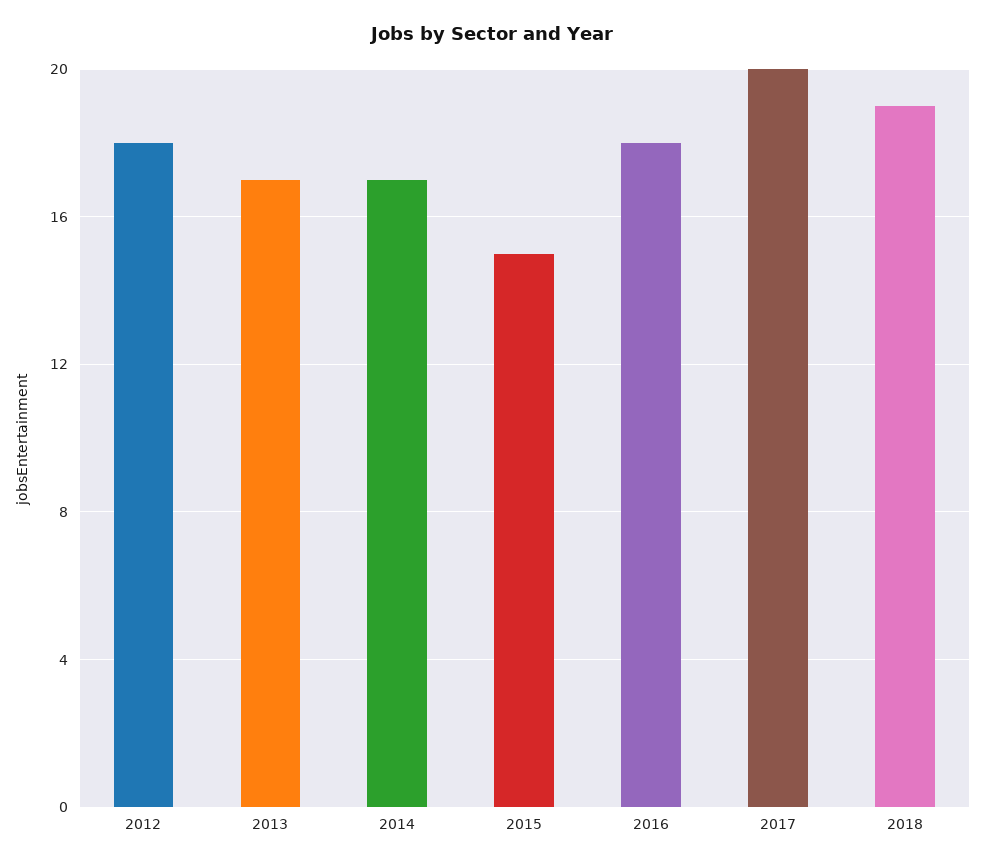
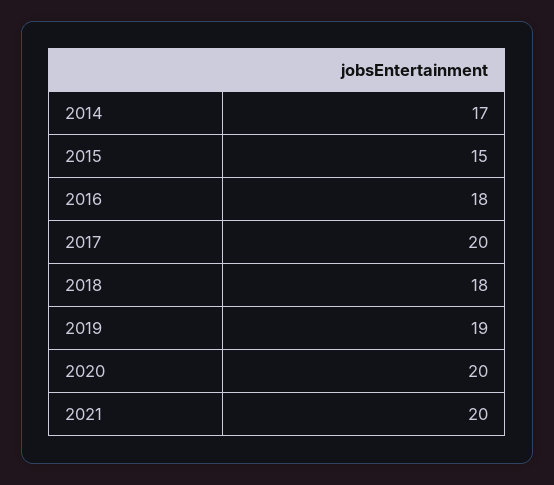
2012: 18 -> none
2013: 17 -> none
2018: 19 -> 18
2019: none -> 19
2020: none -> 20
2021: none -> 20

